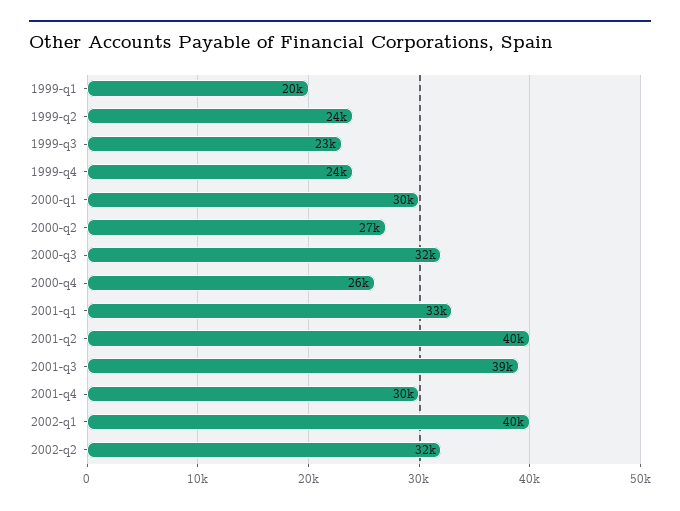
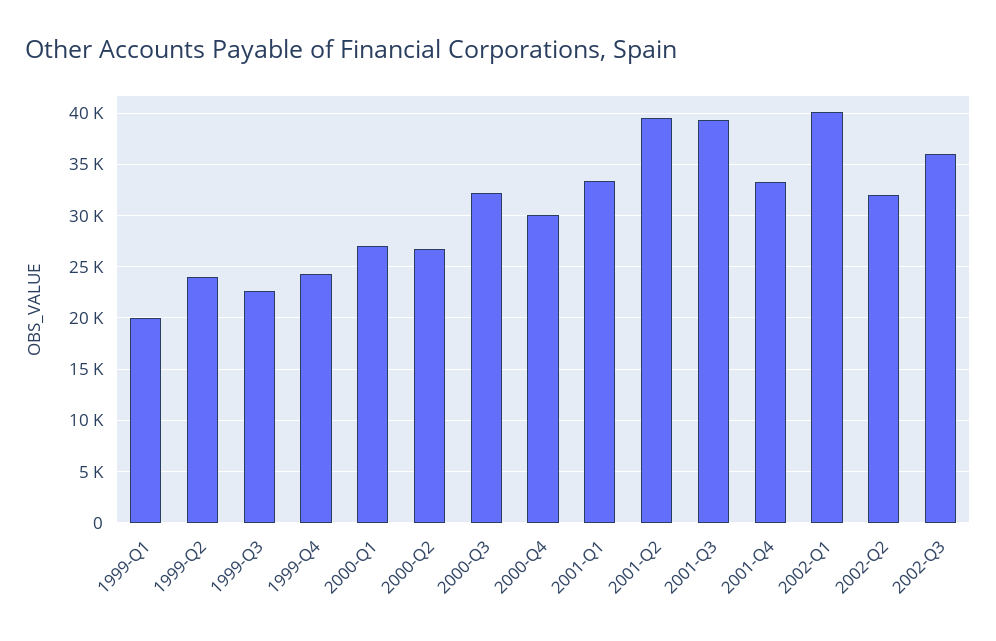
2000-q1: 30000 -> 27000
2000-q4: 26000 -> 30000
2001-q4: 30000 -> 33000
2002-Q3: none -> 36000

